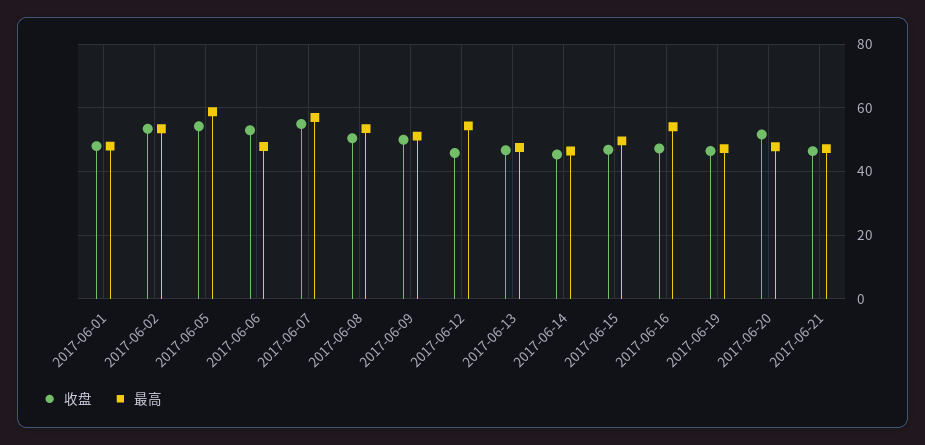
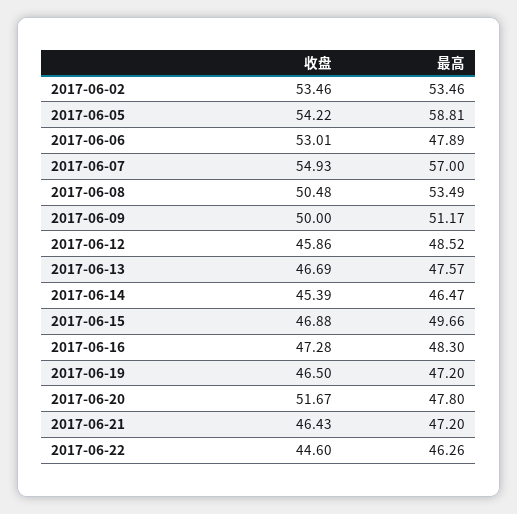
收盘, 2017-06-01: 48 -> none
最高, 2017-06-01: 48 -> none
最高, 2017-06-12: 54 -> 48.52
最高, 2017-06-16: 54 -> 48.3
收盘, 2017-06-22: none -> 44.6
最高, 2017-06-22: none -> 46.26

